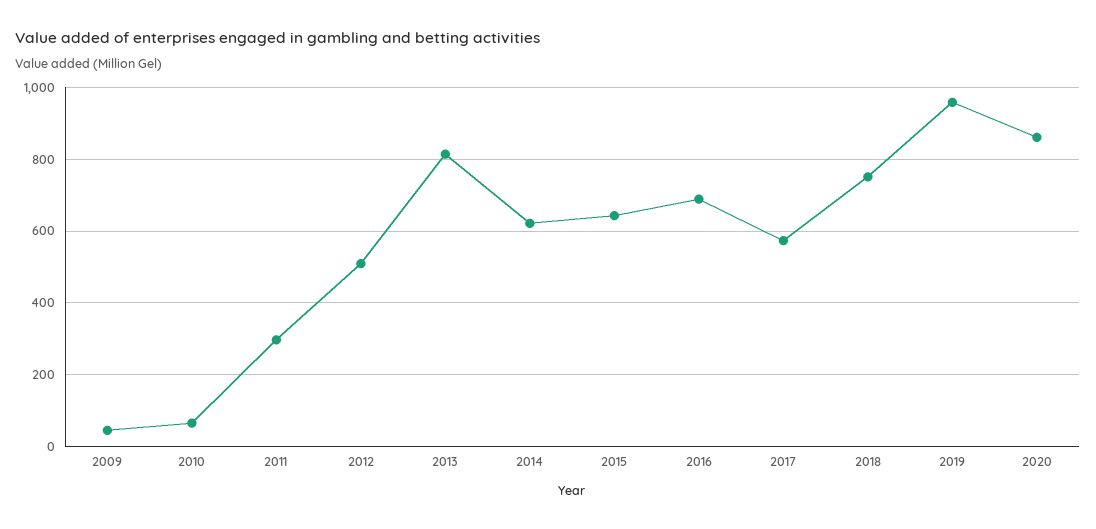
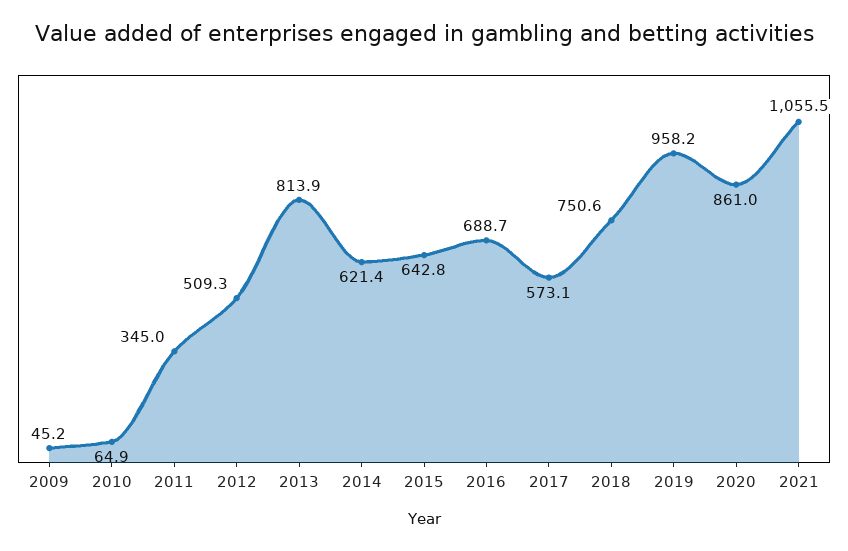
2011: 300 -> 345
2021: none -> 1055.5

